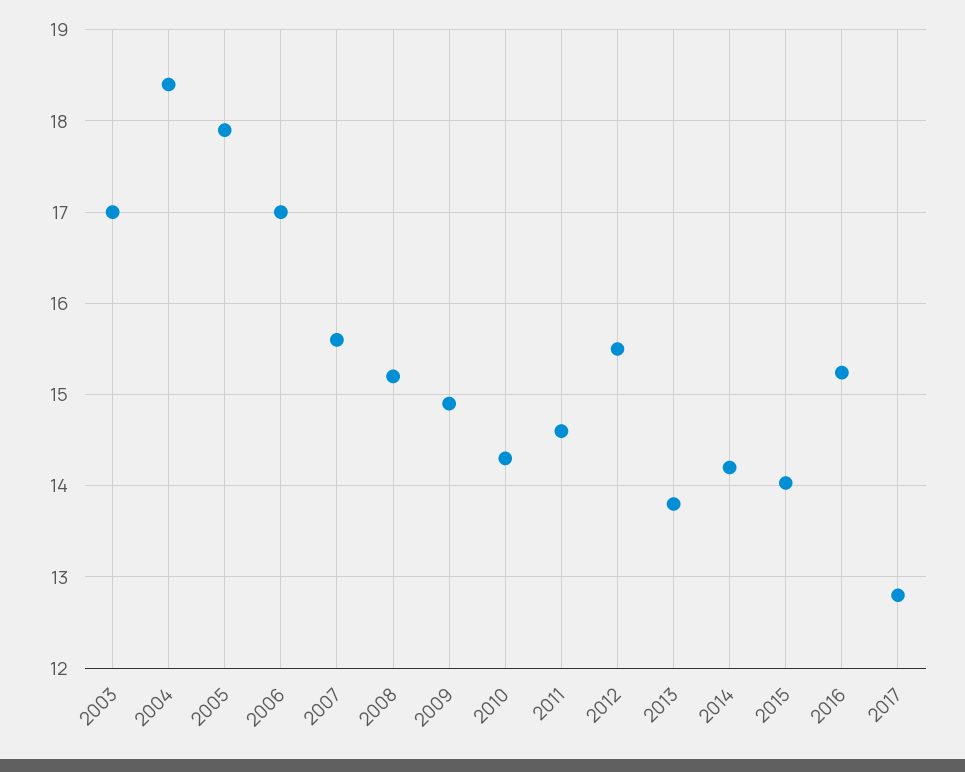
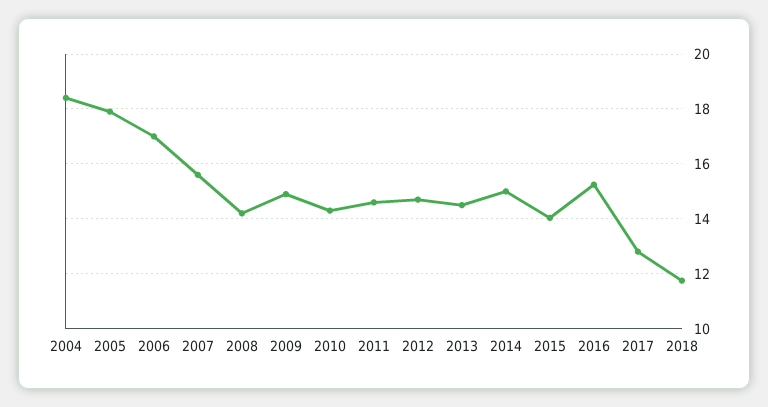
2003: 17 -> none
2008: 15.2 -> 14.25
2012: 15.5 -> 14.75
2013: 13.8 -> 14.5
2014: 14.2 -> 15
2018: none -> 11.75

